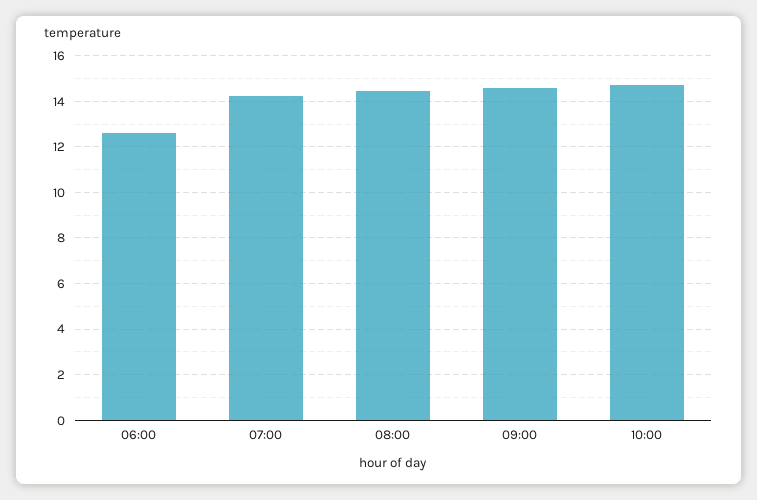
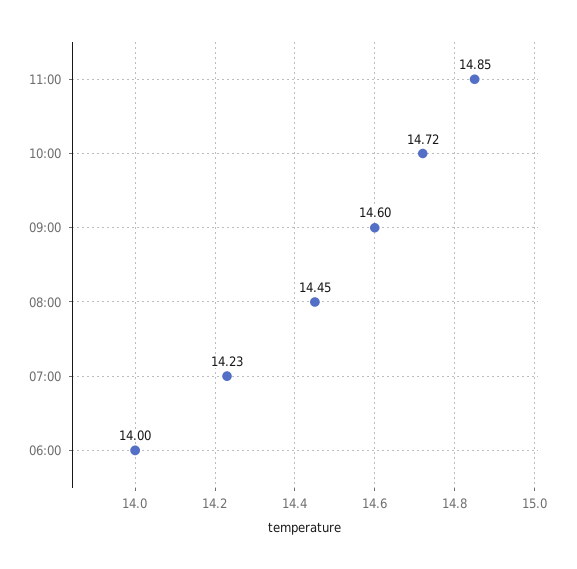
06:00: 12.5 -> 14
11:00: none -> 14.85

